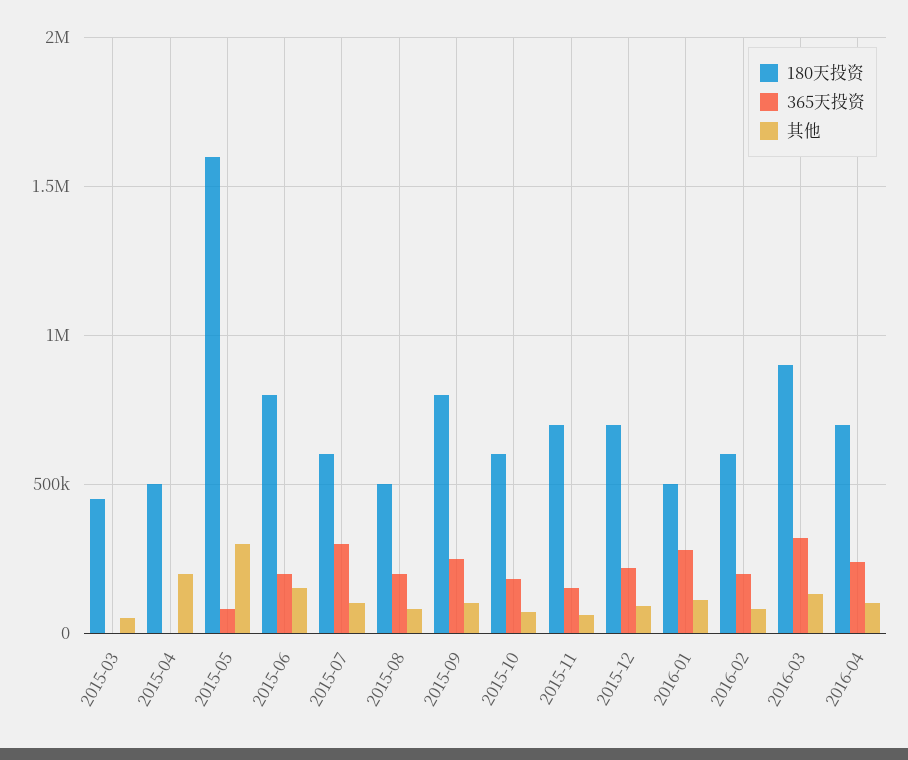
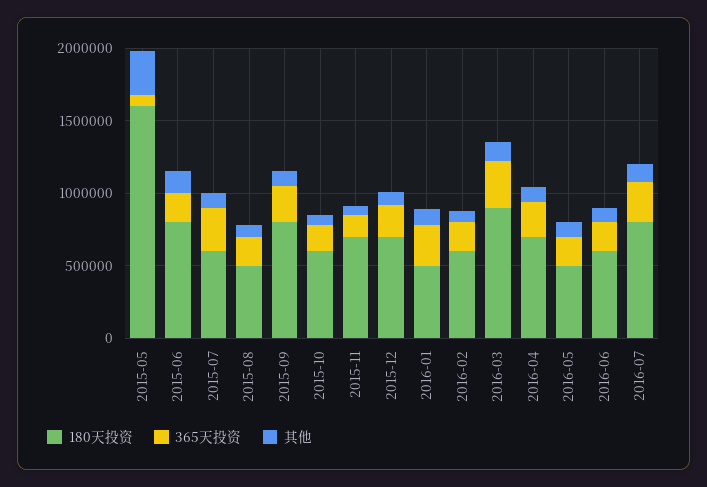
180天投资, 2015-03: 450000 -> none
365天投资, 2015-03: 0 -> none
其他, 2015-03: 50000 -> none
180天投资, 2015-04: 500000 -> none
365天投资, 2015-04: 0 -> none
其他, 2015-04: 200000 -> none
180天投资, 2016-05: none -> 500000
365天投资, 2016-05: none -> 200000
其他, 2016-05: none -> 100000
180天投资, 2016-06: none -> 600000
365天投资, 2016-06: none -> 200000
其他, 2016-06: none -> 100000
180天投资, 2016-07: none -> 800000
365天投资, 2016-07: none -> 300000
其他, 2016-07: none -> 100000

